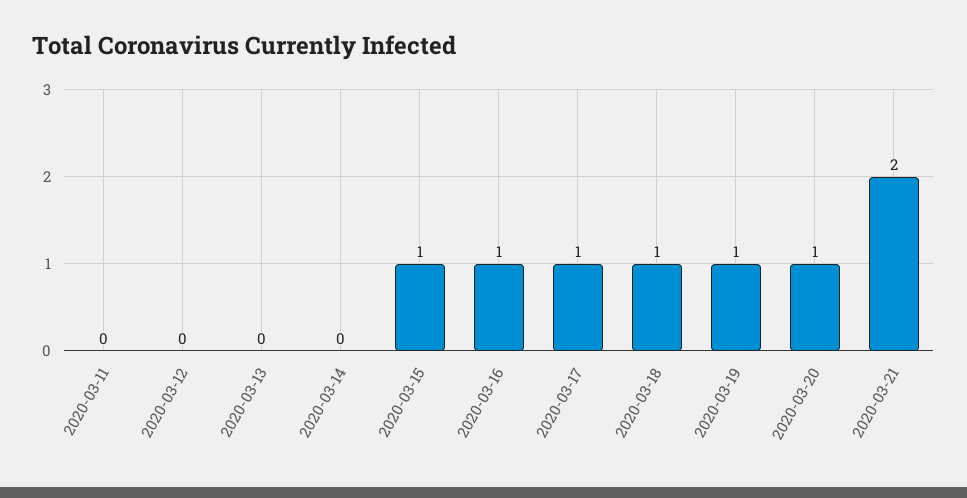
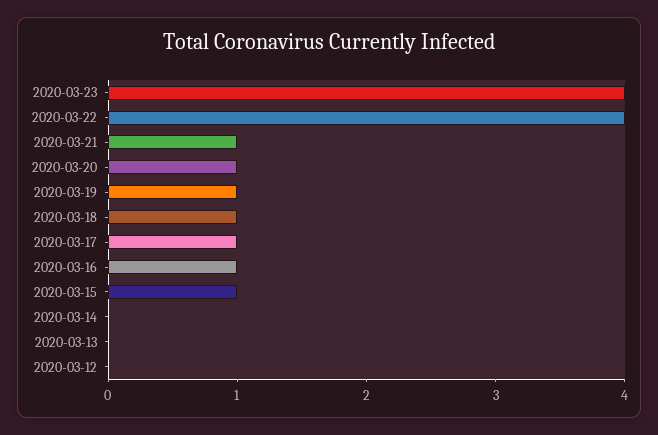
2020-03-11: 0 -> none
2020-03-21: 2 -> 1
2020-03-23: none -> 4
2020-03-22: none -> 4

